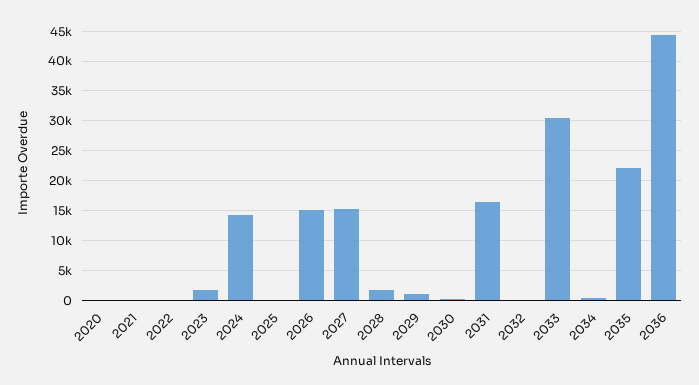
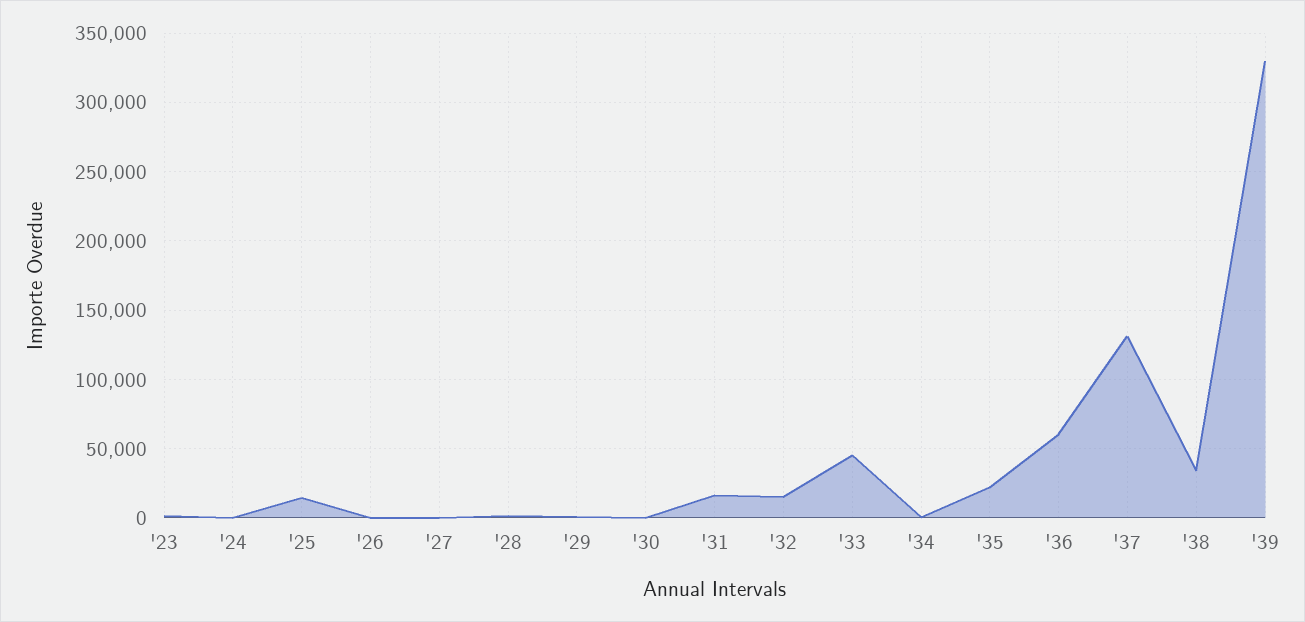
2020: 0 -> none
2021: 0 -> none
2022: 0 -> none
2024: 15000 -> 0
2025: 0 -> 15000
2026: 15000 -> 0
2027: 15000 -> 0
2032: 0 -> 15000
2033: 30000 -> 45000
2036: 45000 -> 60000
'37: none -> 130000
'38: none -> 35000
'39: none -> 330000

